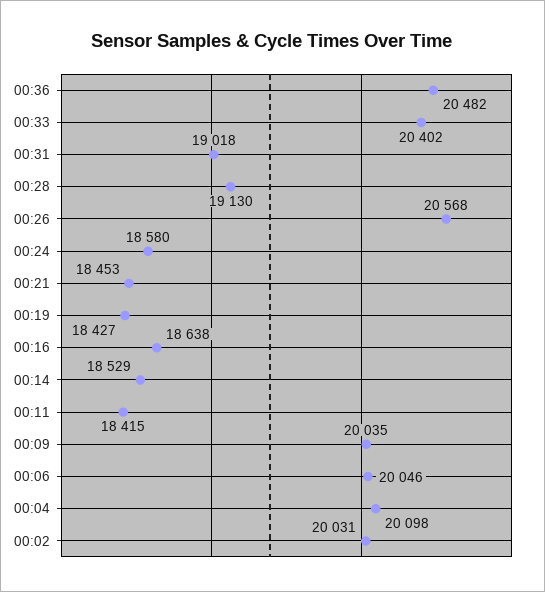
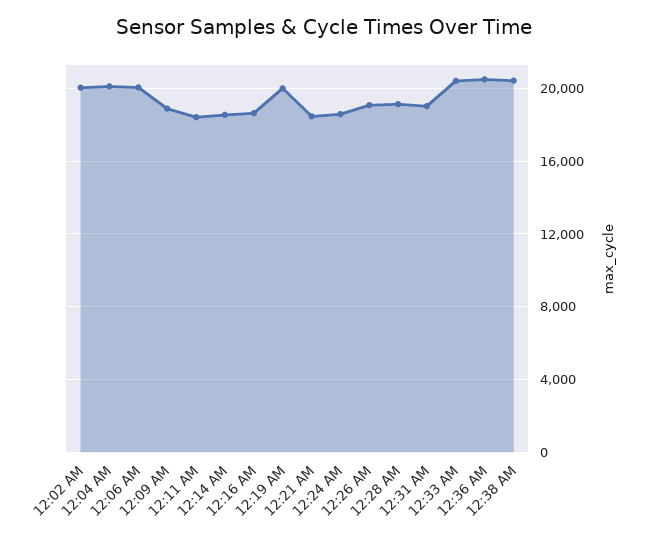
00:26: 20568 -> 19000
00:19: 18427 -> 20000
00:09: 20035 -> 19000
12:38 AM: none -> 20500

